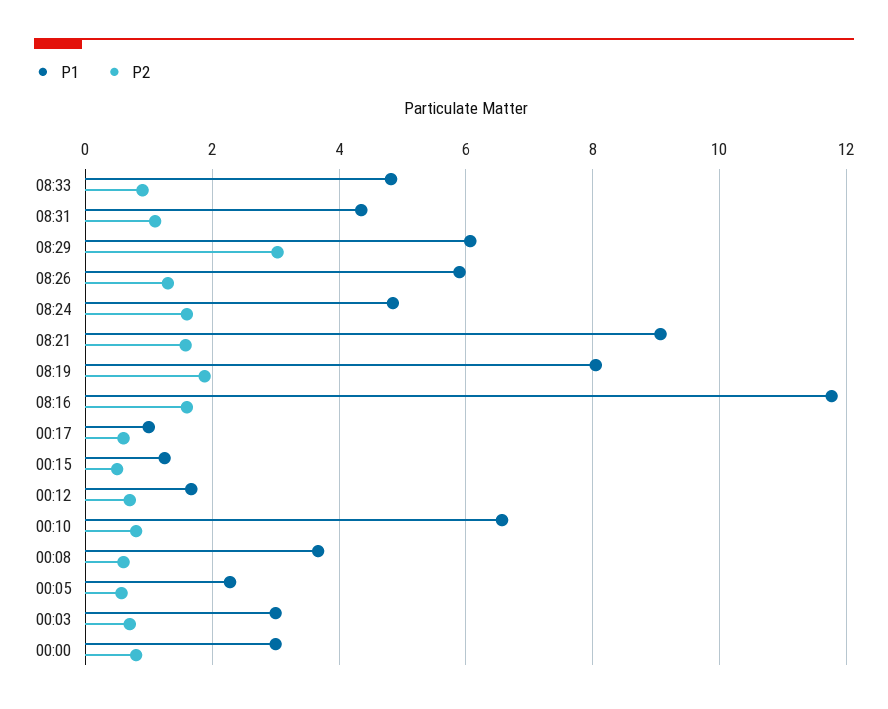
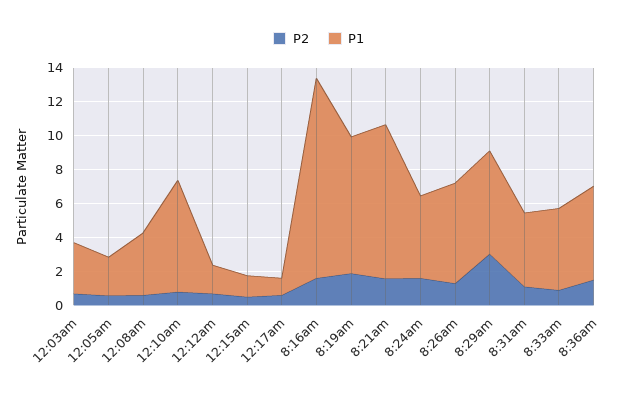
P1, 00:00: 3 -> none
P2, 00:00: 0.8 -> none
P2, 8:36am: none -> 1.5
P1, 8:36am: none -> 5.5

